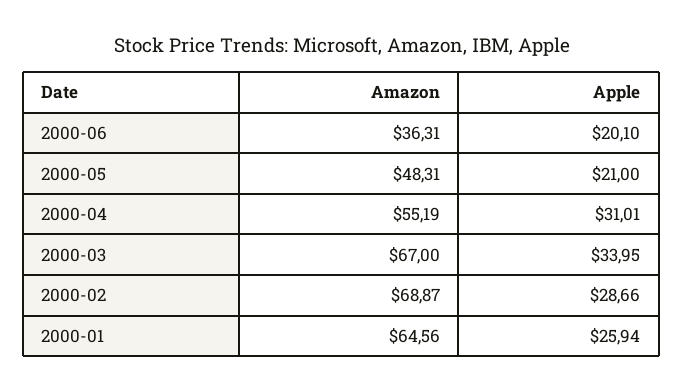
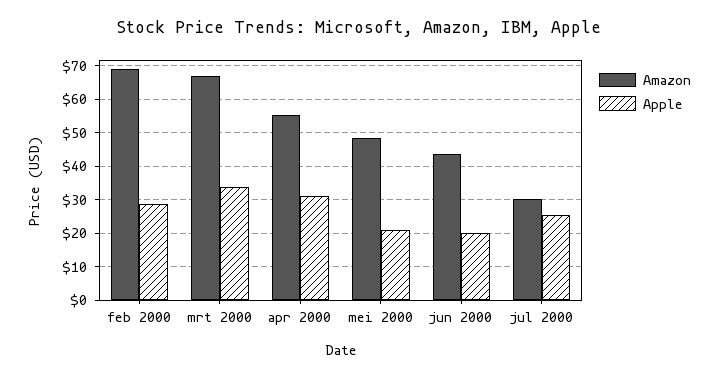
Amazon, 2000-06: 36.31 -> 44
Amazon, 2000-01: 64.56 -> none
Apple, 2000-01: 25.94 -> none
Amazon, jul 2000: none -> 30
Apple, jul 2000: none -> 26

